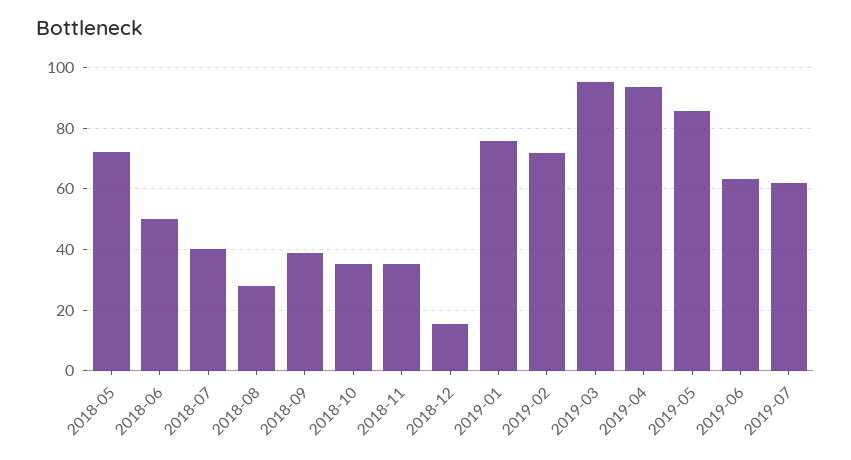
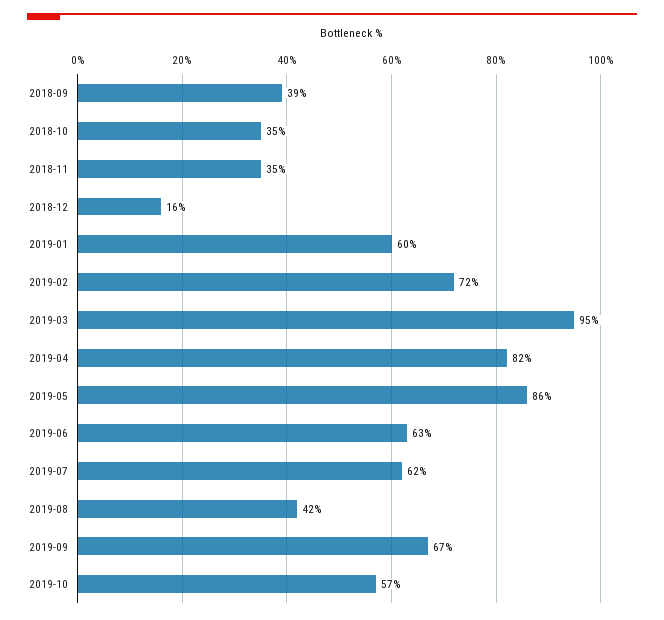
2018-05: 72 -> none
2018-06: 50 -> none
2018-07: 40 -> none
2018-08: 28 -> none
2019-01: 76 -> 60
2019-04: 94 -> 82
2019-08: none -> 42
2019-09: none -> 67
2019-10: none -> 57

